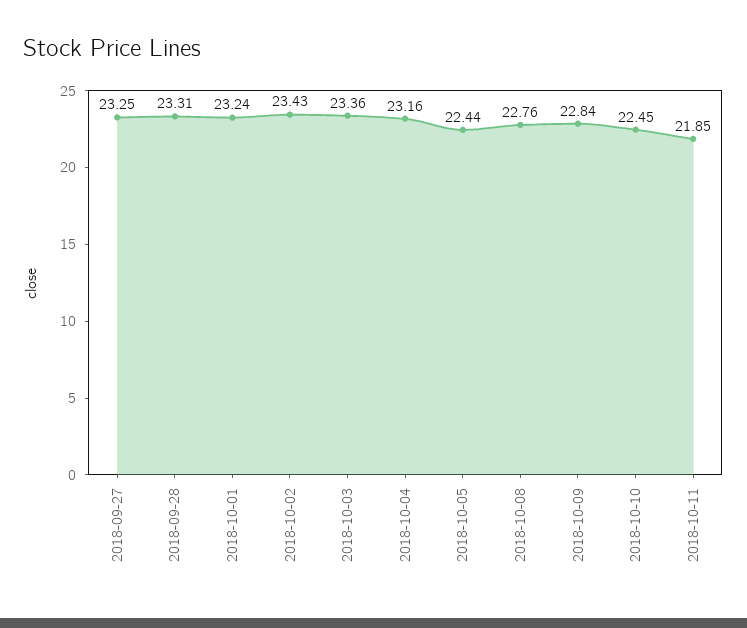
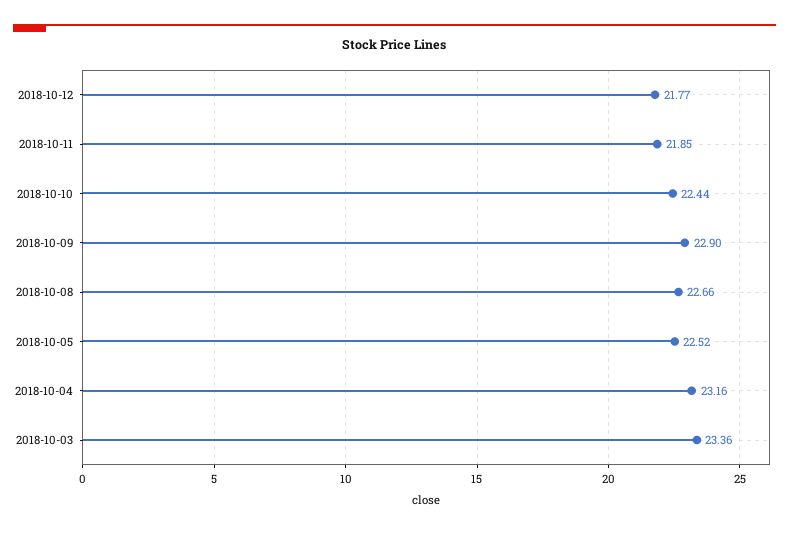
2018-09-27: 23.25 -> none
2018-09-28: 23.31 -> none
2018-10-01: 23.24 -> none
2018-10-02: 23.43 -> none
2018-10-05: 22.44 -> 22.52
2018-10-08: 22.76 -> 22.66
2018-10-09: 22.84 -> 22.9
2018-10-10: 22.45 -> 22.44
2018-10-12: none -> 21.77

